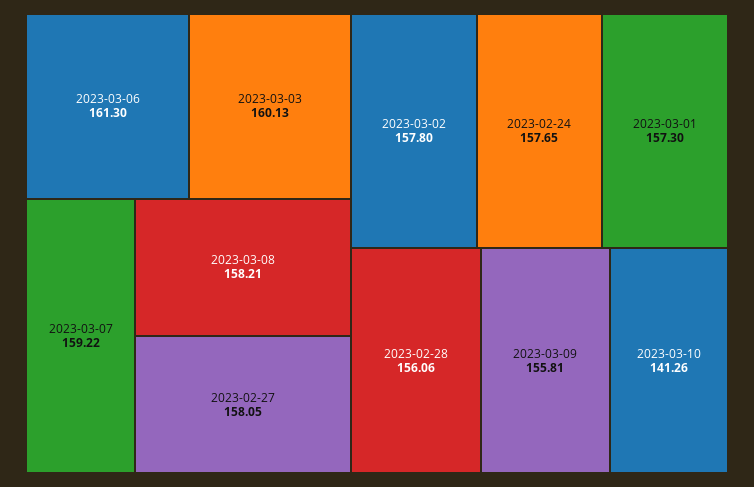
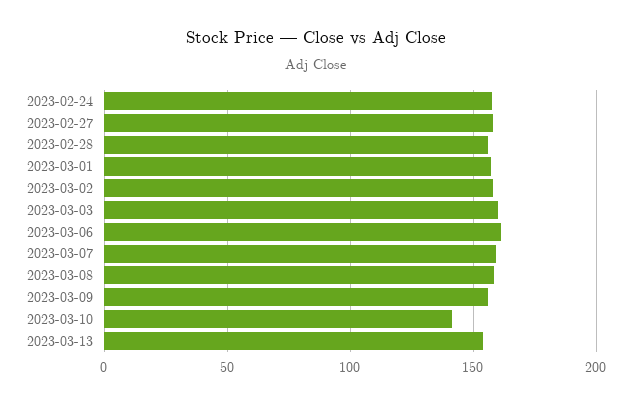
2023-03-13: none -> 155

